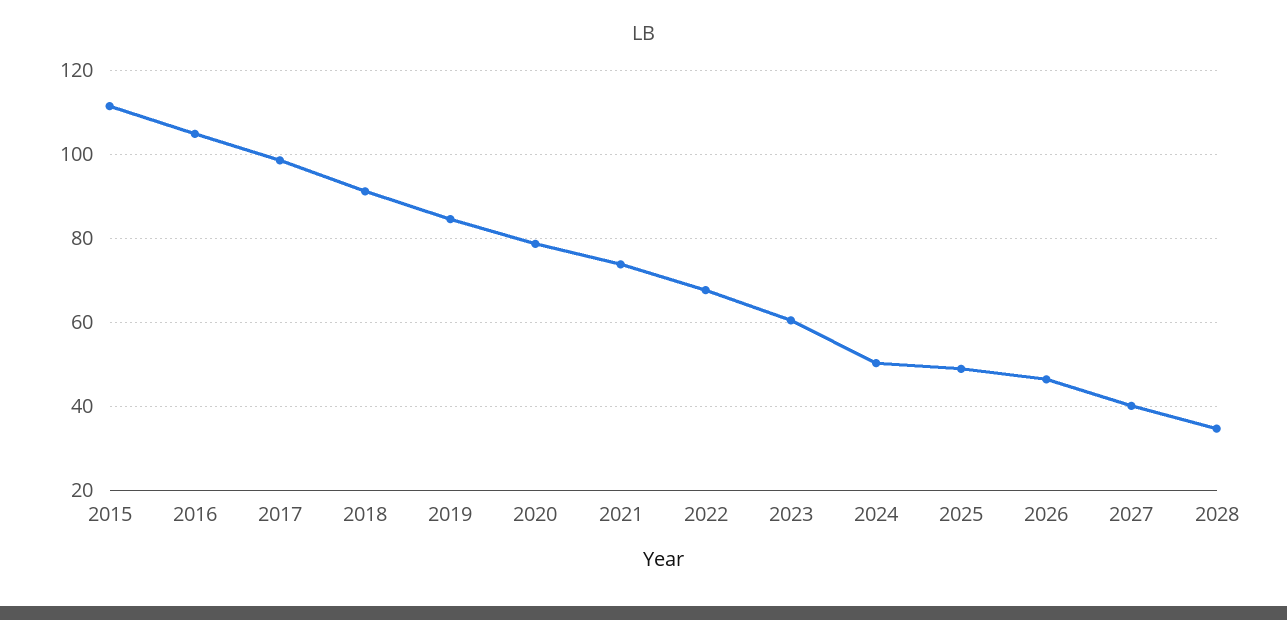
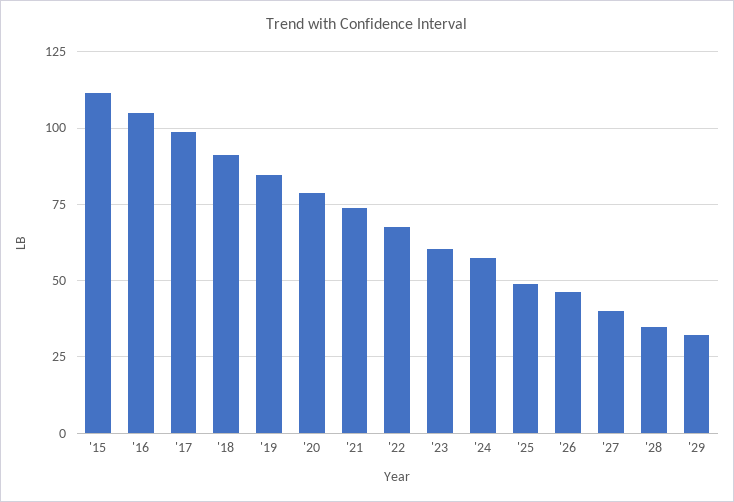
2024: 50 -> 57.5
'29: none -> 32.5

